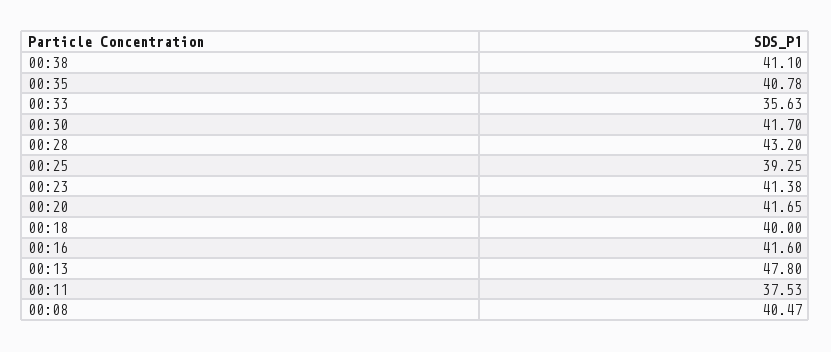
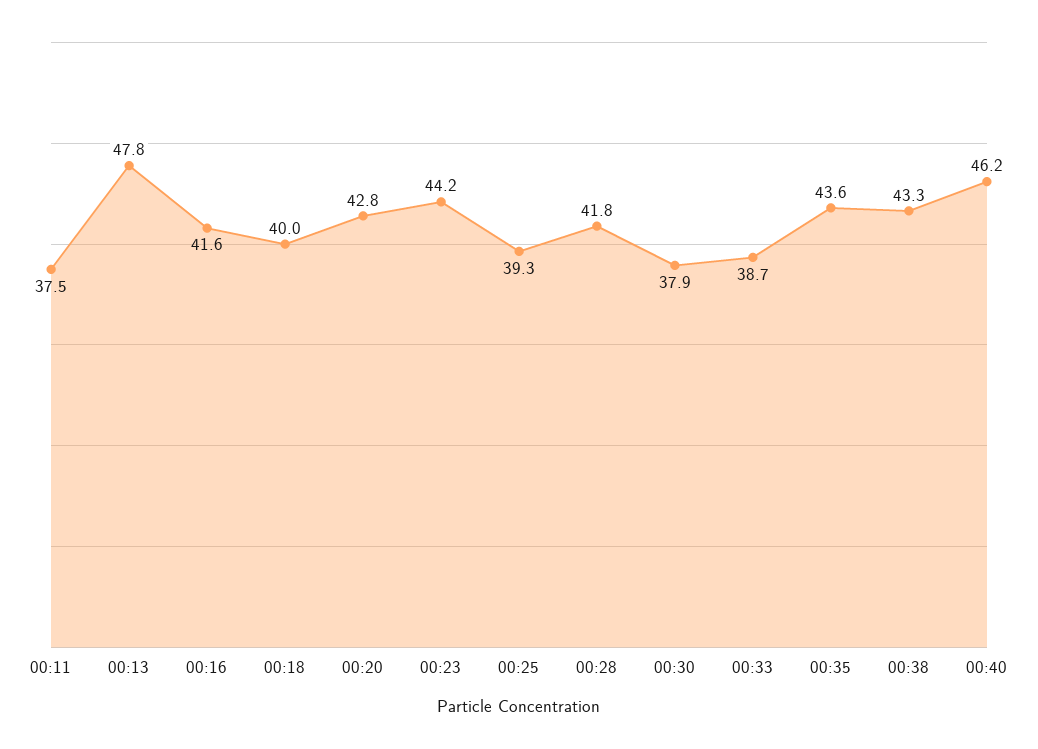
00:38: 41.1 -> 43.3
00:35: 40.78 -> 43.6
00:33: 35.63 -> 38.7
00:30: 41.7 -> 37.9
00:28: 43.2 -> 41.8
00:23: 41.38 -> 44.2
00:20: 41.65 -> 42.8
00:08: 40.47 -> none
00:40: none -> 46.2

